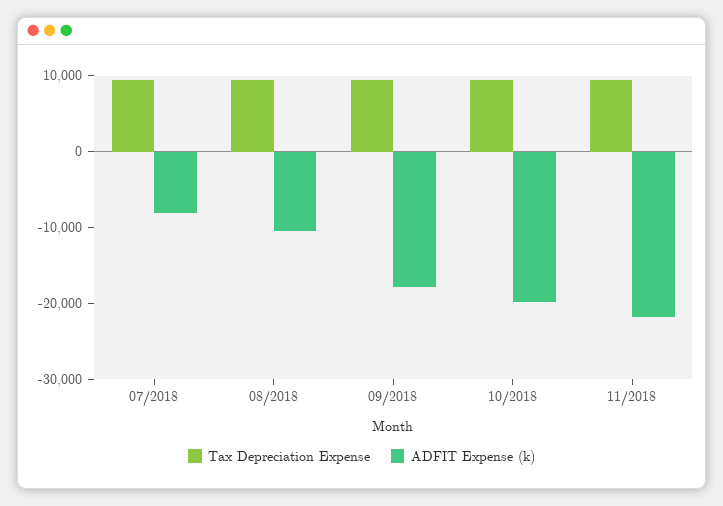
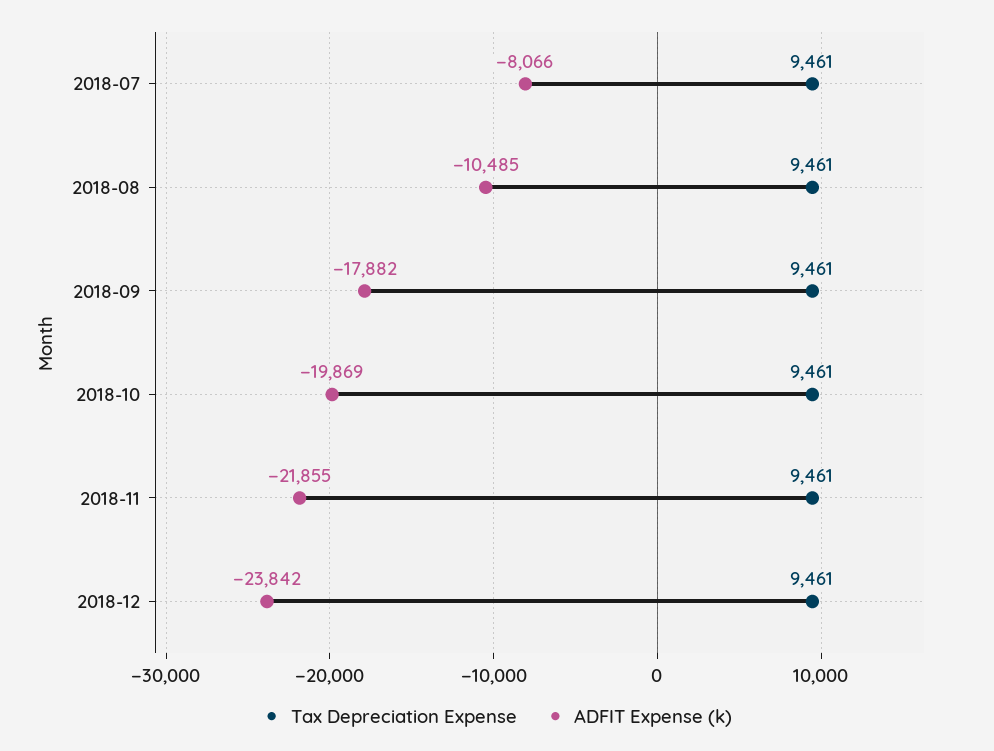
Tax Depreciation Expense, 2018-12: none -> 9461
ADFIT Expense (k), 2018-12: none -> -23842

